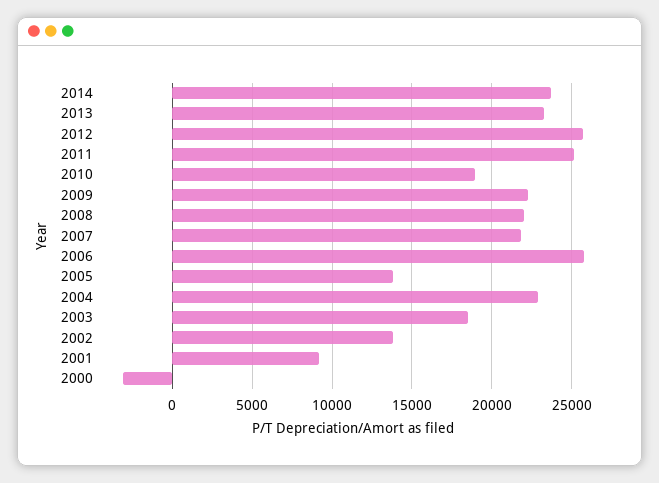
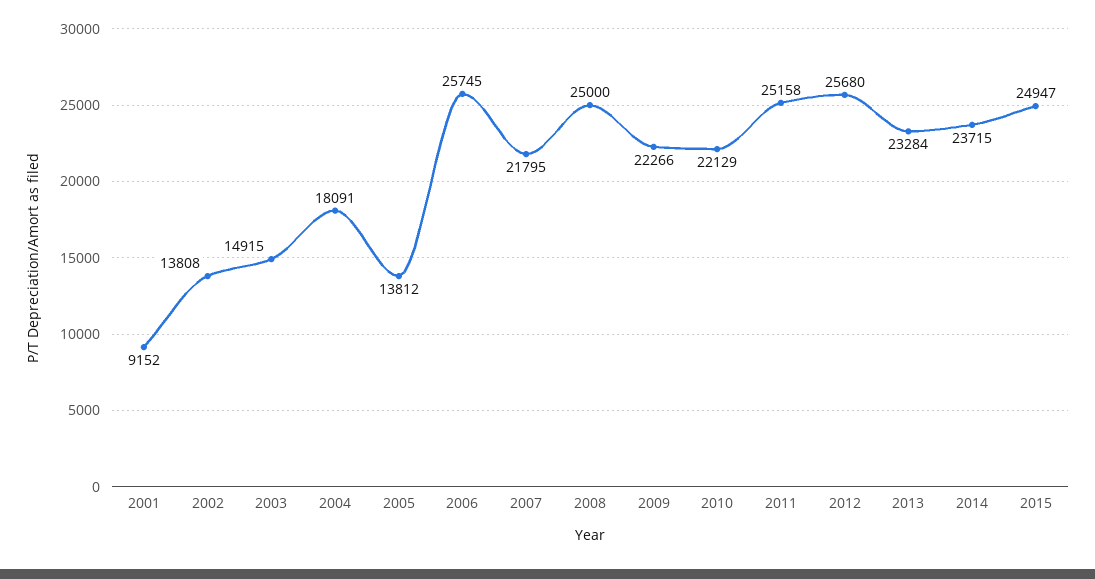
2010: 19000 -> 22129
2008: 22000 -> 25000
2004: 23000 -> 18091
2003: 18500 -> 14915
2000: -3000 -> none
2015: none -> 24947

